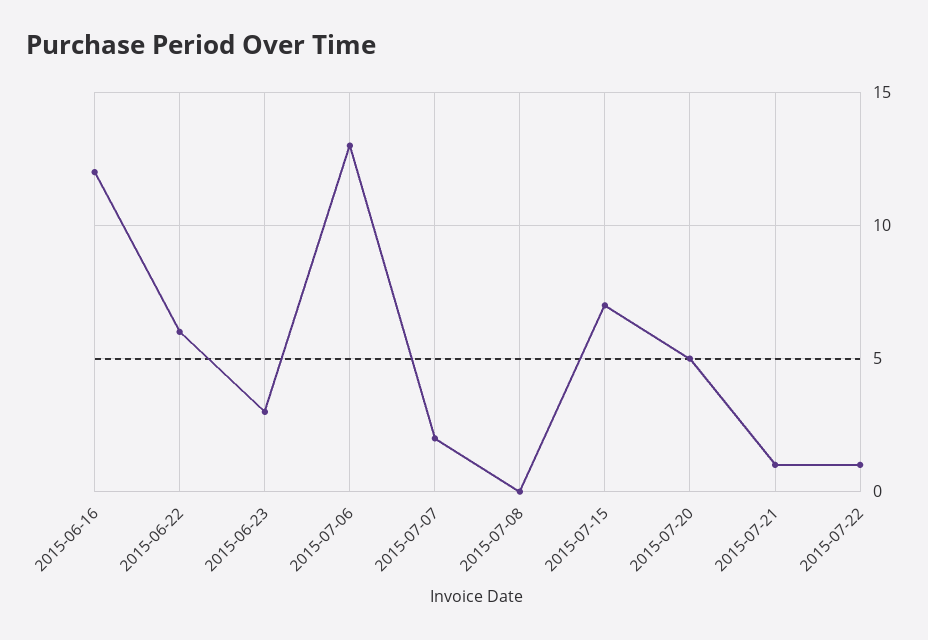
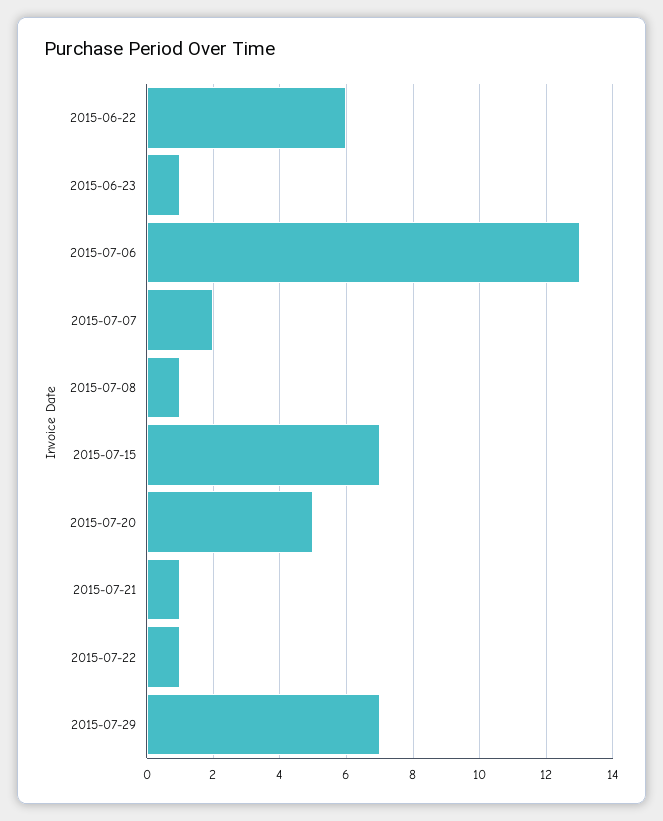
2015-06-16: 12 -> none
2015-06-23: 3 -> 1
2015-07-08: 0 -> 1
2015-07-29: none -> 7

